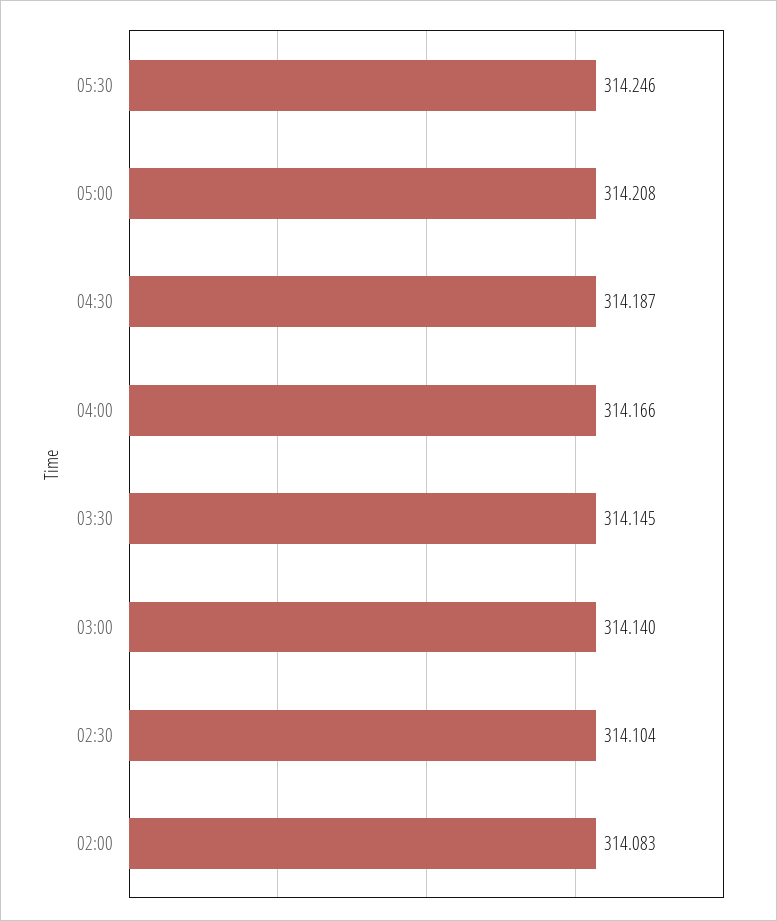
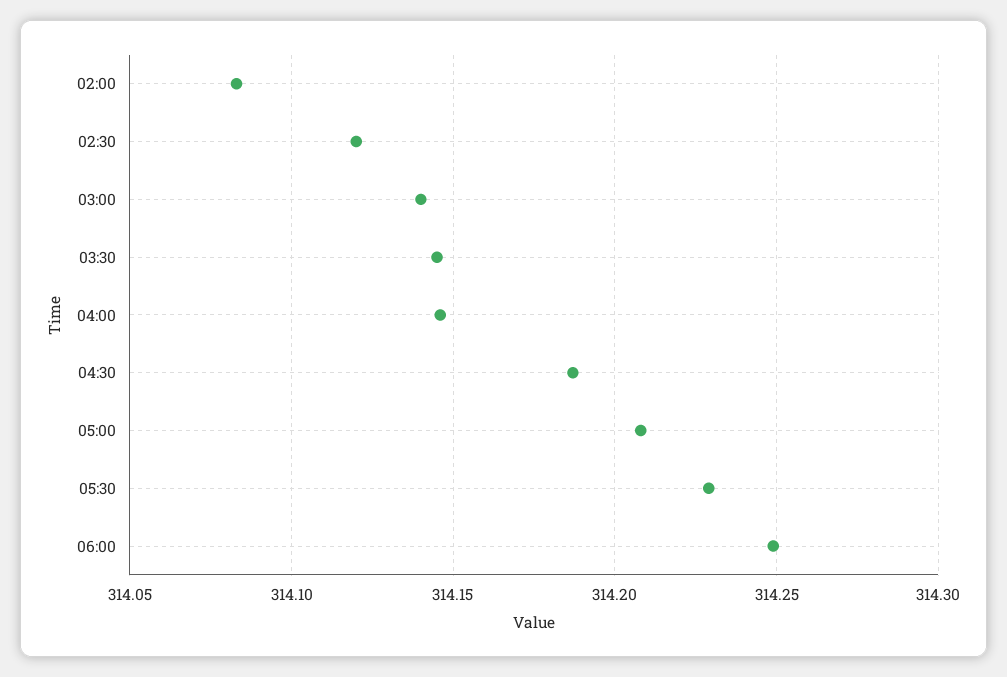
05:30: 314.246 -> 314.23
04:00: 314.166 -> 314.145
02:30: 314.104 -> 314.12
06:00: none -> 314.25

